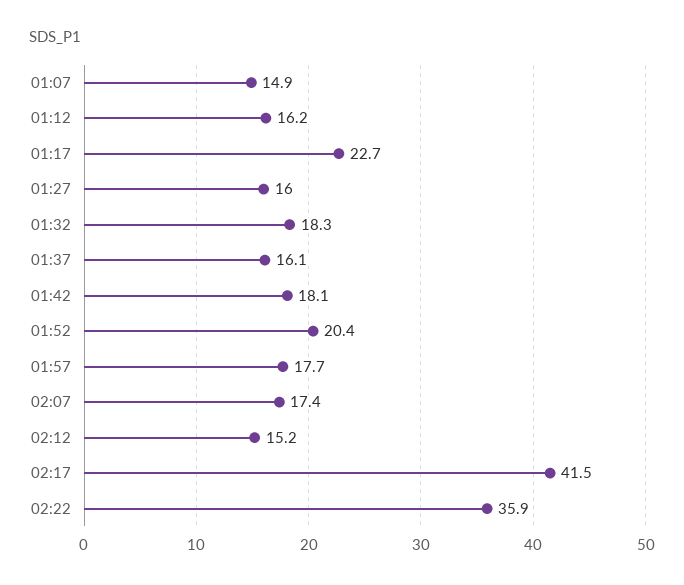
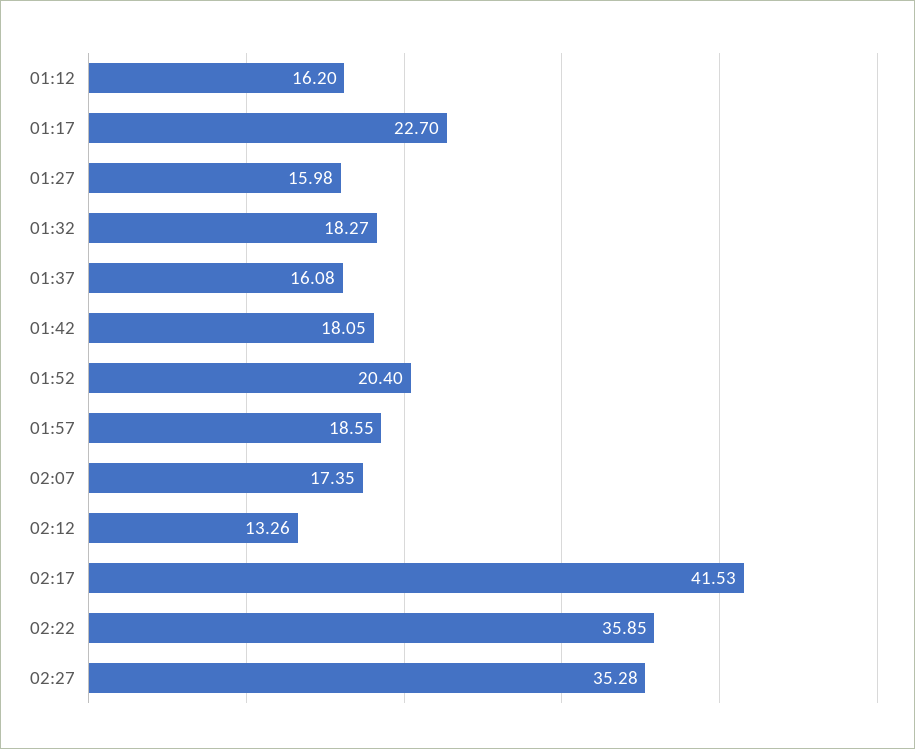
01:07: 14.9 -> none
01:57: 17.7 -> 18.55
02:12: 15.2 -> 13.26
02:27: none -> 35.28

